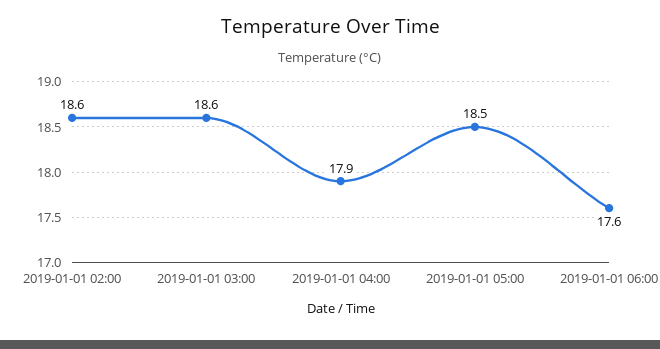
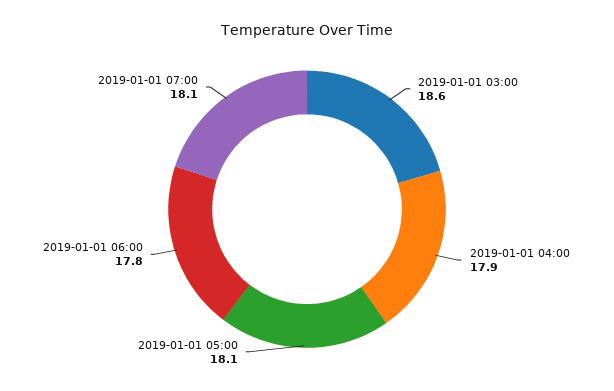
2019-01-01 02:00: 18.6 -> none
2019-01-01 05:00: 18.5 -> 18.1
2019-01-01 06:00: 17.6 -> 17.8
2019-01-01 07:00: none -> 18.1

